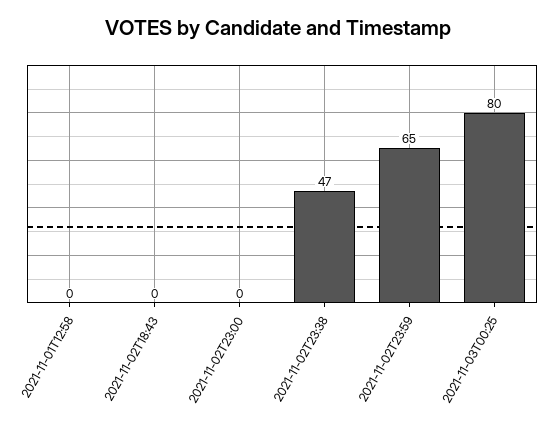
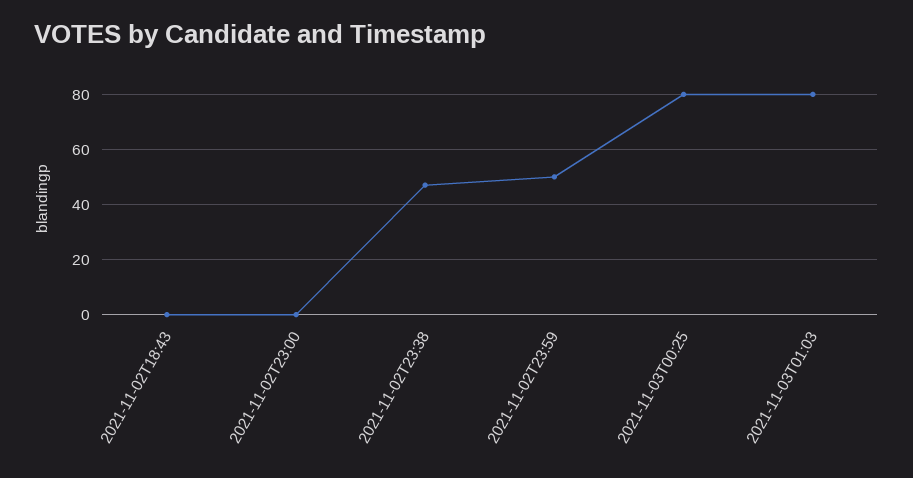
2021-11-01T12:58: 0 -> none
2021-11-02T23:59: 65 -> 50
2021-11-03T01:03: none -> 80

